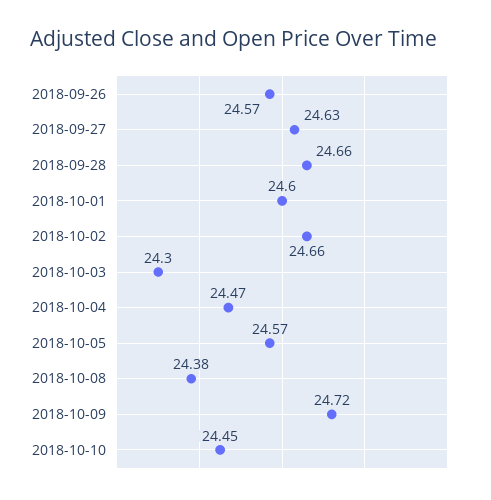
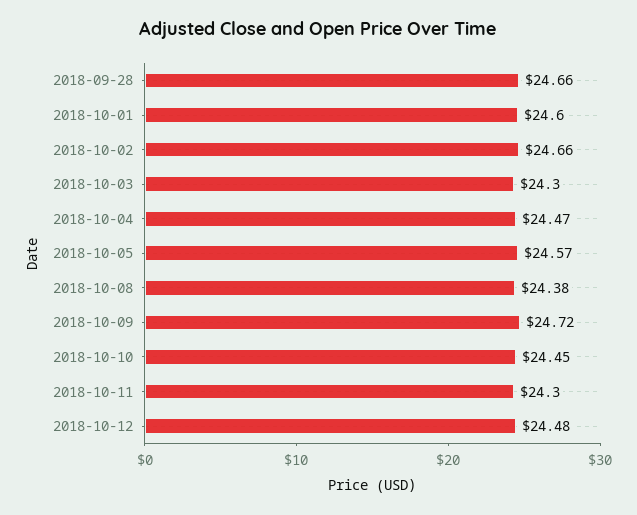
2018-09-26: 24.57 -> none
2018-09-27: 24.63 -> none
2018-10-11: none -> 24.3
2018-10-12: none -> 24.48

